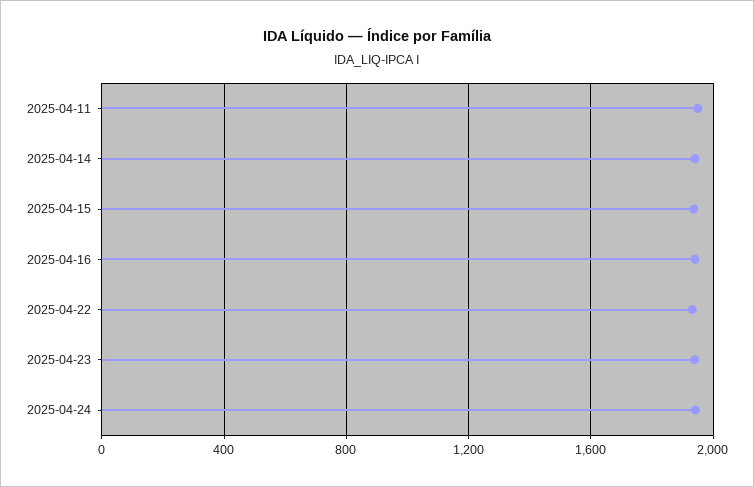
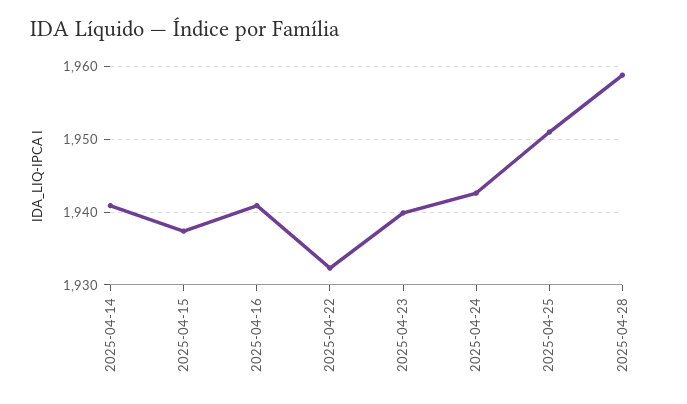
2025-04-11: 1950 -> none
2025-04-25: none -> 1951
2025-04-28: none -> 1959

